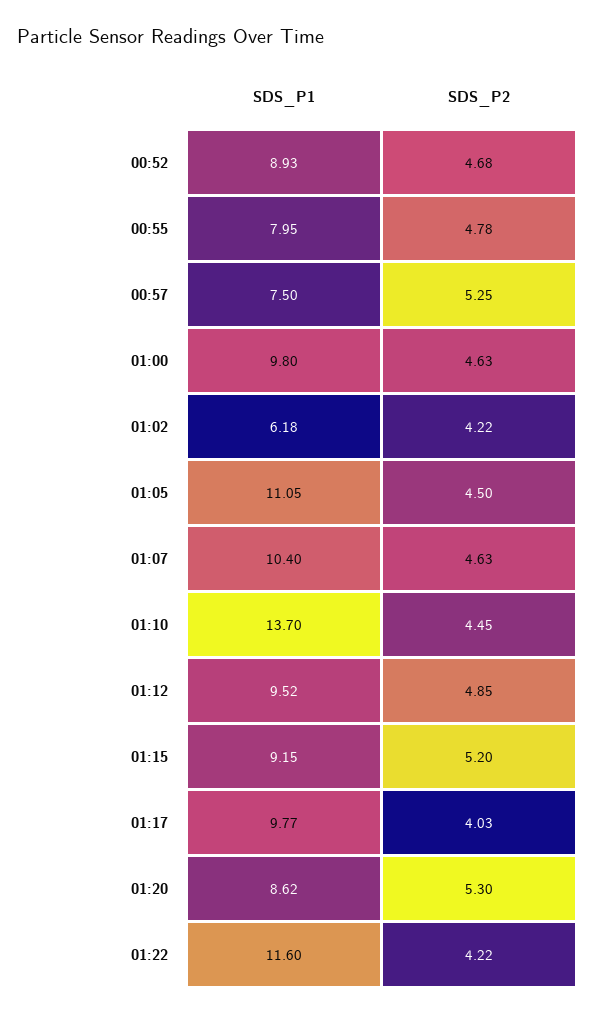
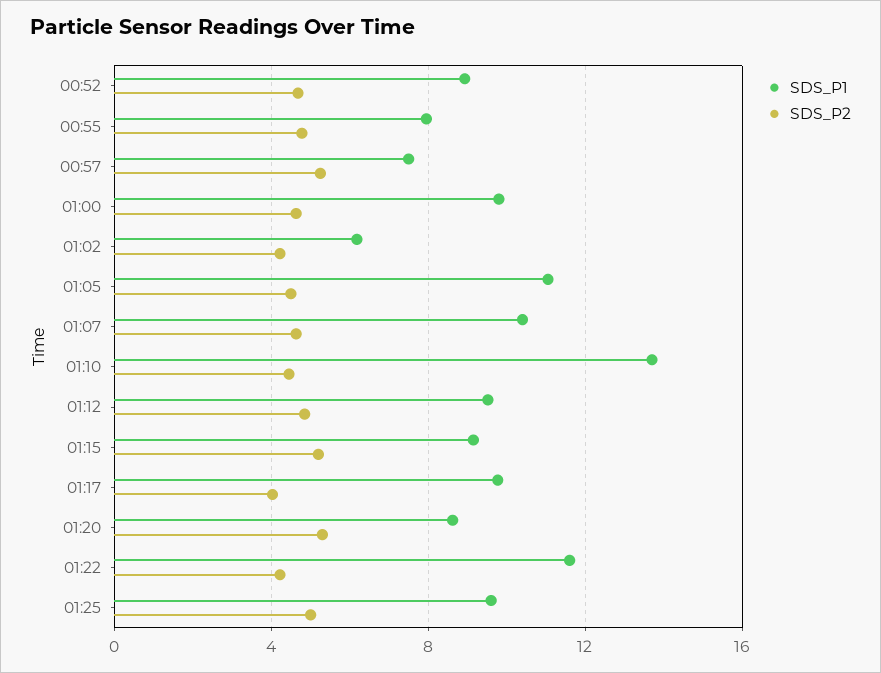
SDS_P1, 01:25: none -> 9.5
SDS_P2, 01:25: none -> 5

